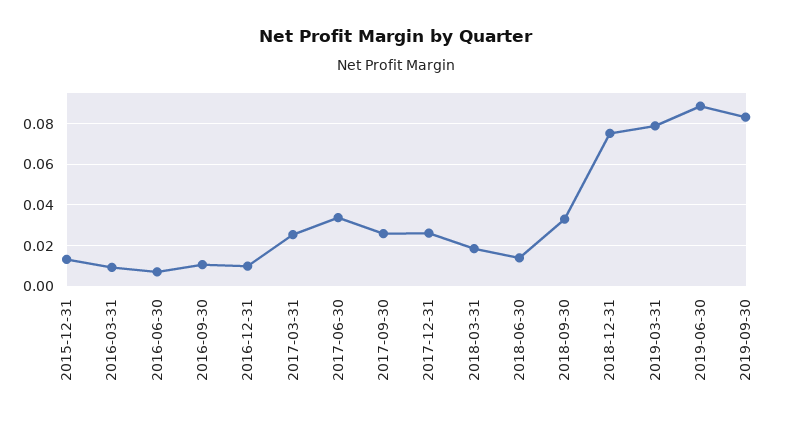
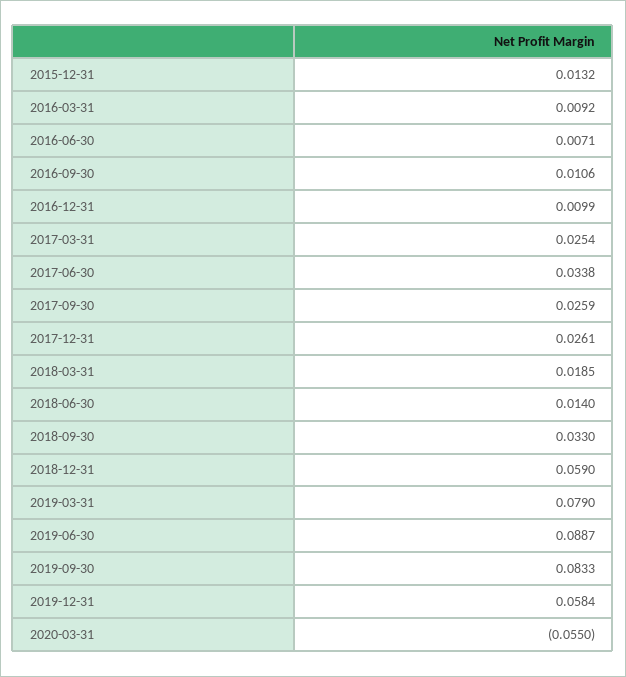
2018-12-31: 0.075 -> 0.059
2019-12-31: none -> 0.0584
2020-03-31: none -> -0.055

